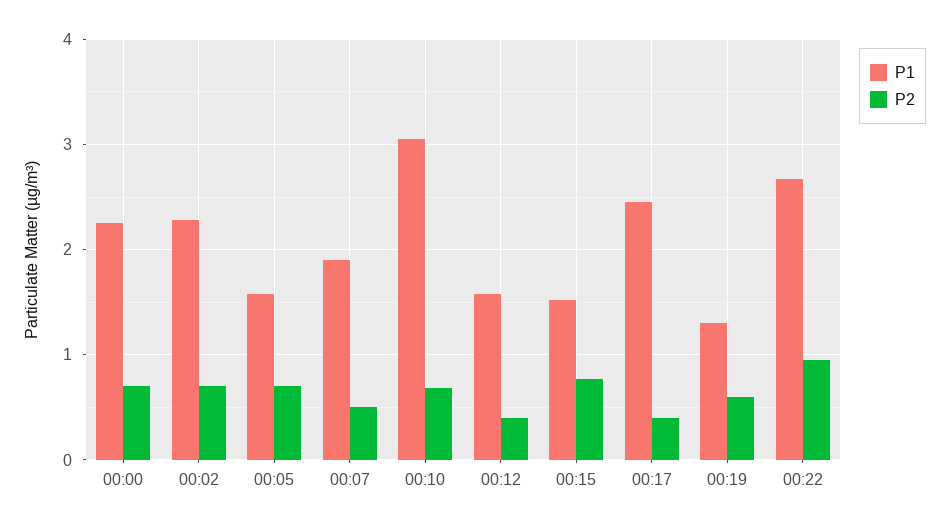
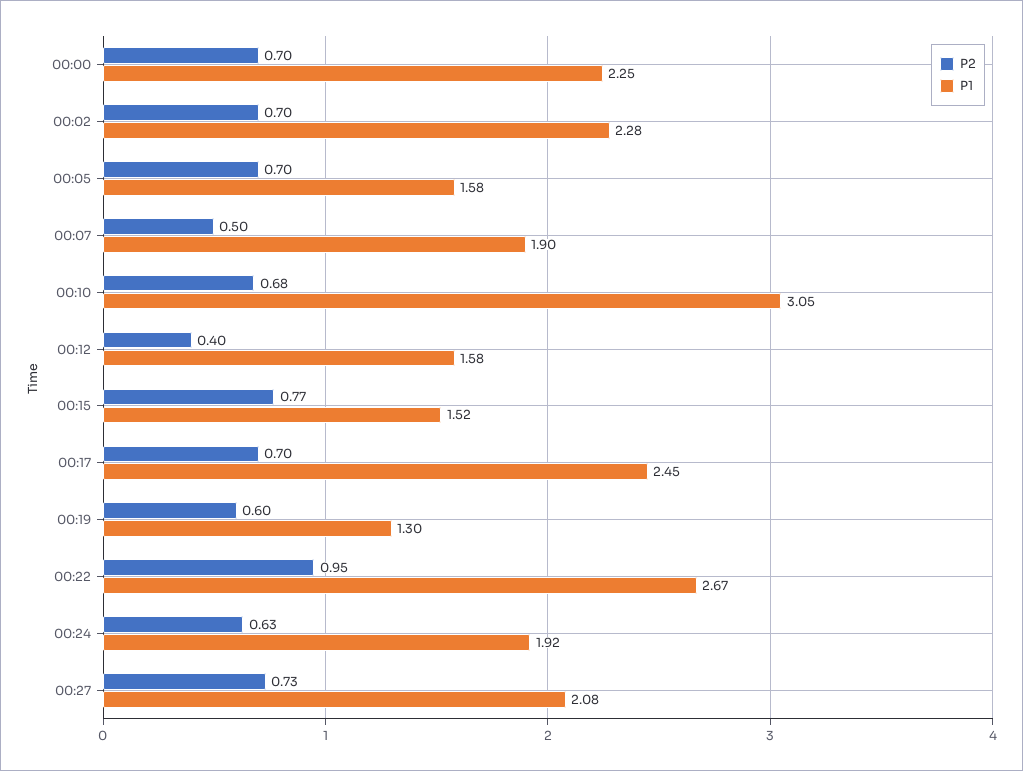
P2, 00:17: 0.4 -> 0.7
P2, 00:24: none -> 0.63
P1, 00:24: none -> 1.92
P2, 00:27: none -> 0.73
P1, 00:27: none -> 2.08

